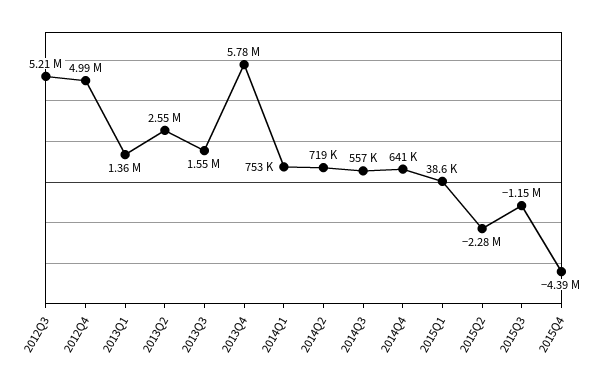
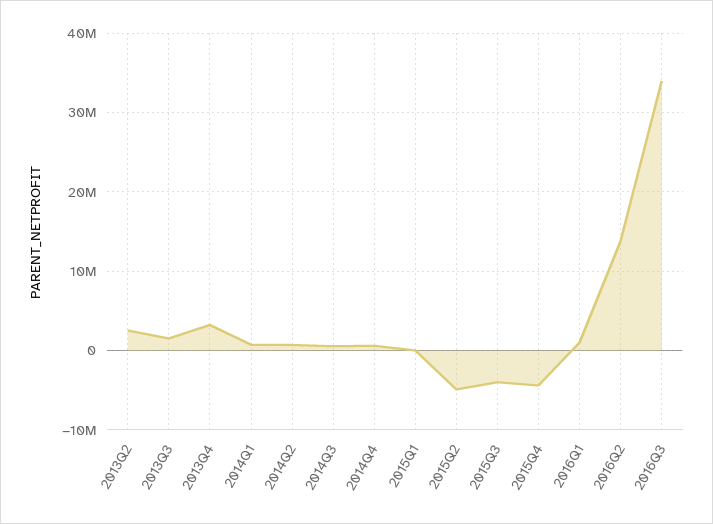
2012Q3: 5210000 -> none
2012Q4: 4990000 -> none
2013Q1: 1360000 -> none
2013Q4: 5780000 -> 3000000
2015Q2: -2280000 -> -5000000
2015Q3: -1150000 -> -4000000
2016Q1: none -> 1000000
2016Q2: none -> 14000000
2016Q3: none -> 34000000

